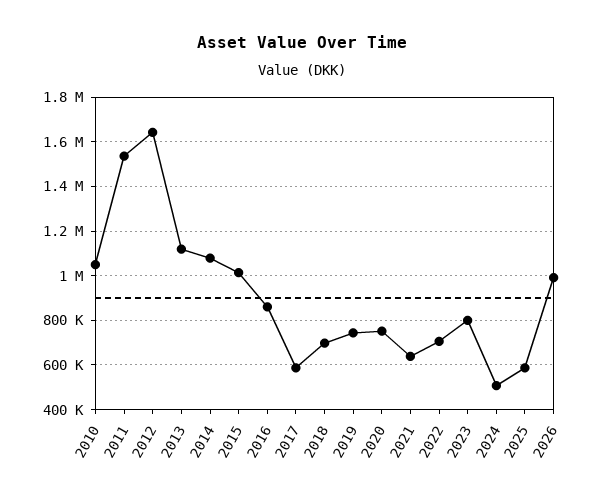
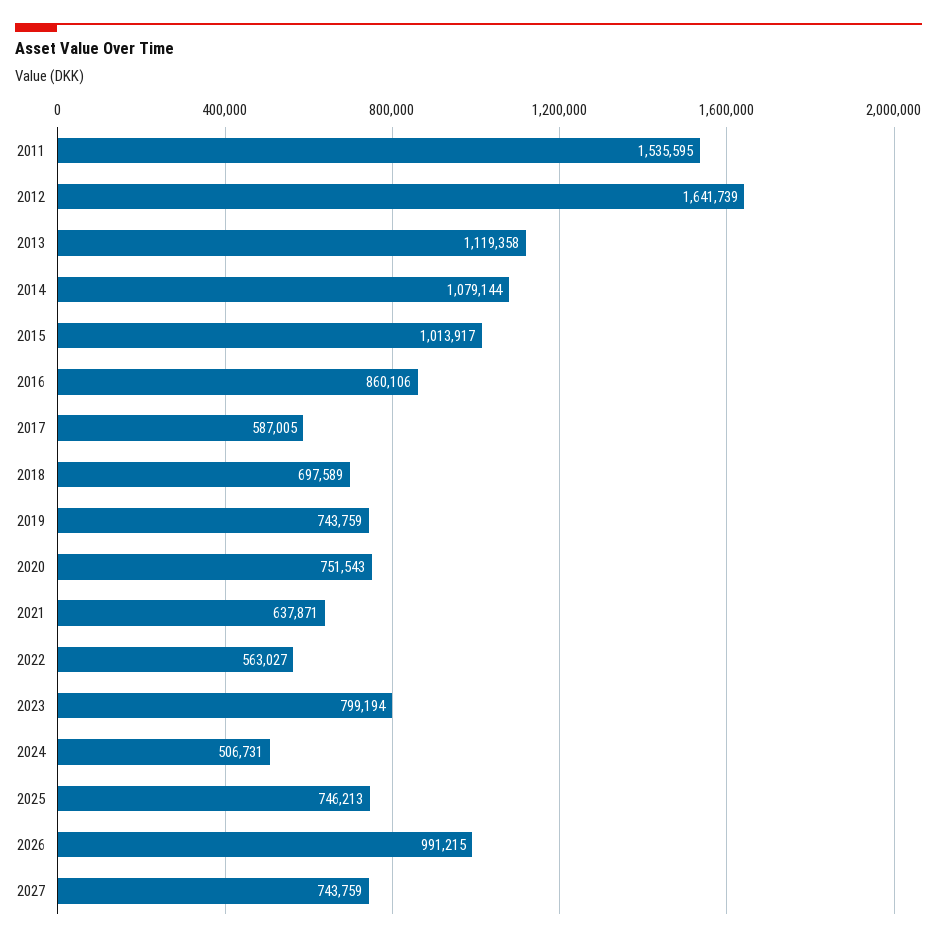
2010: 1050000 -> none
2022: 700000 -> 563027
2025: 600000 -> 746213
2027: none -> 743759

